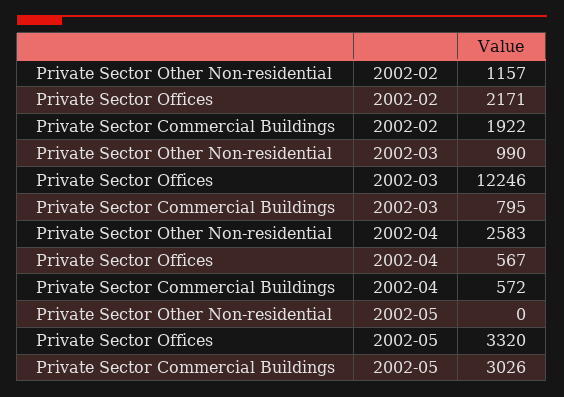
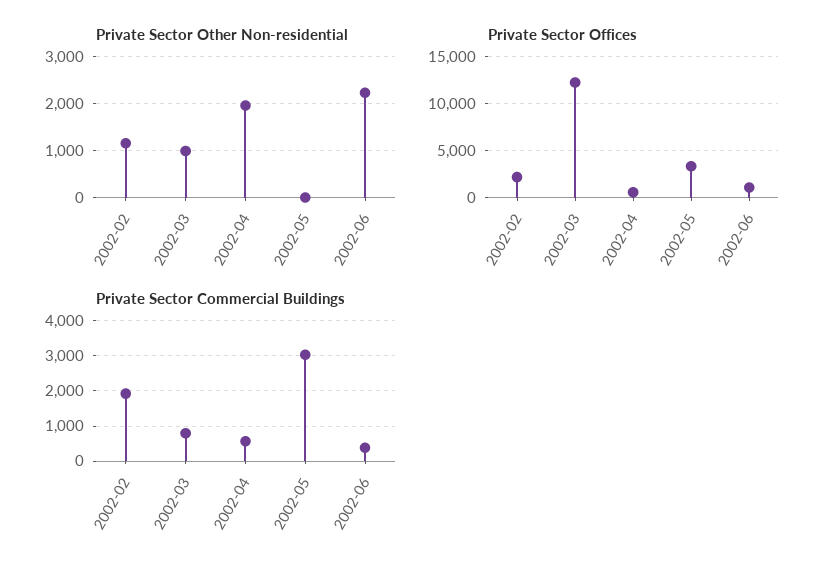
Private Sector Other Non-residential, 2002-04: 2583 -> 2000
Private Sector Other Non-residential, 2002-06: none -> 2200
Private Sector Offices, 2002-06: none -> 1000
Private Sector Commercial Buildings, 2002-06: none -> 400

